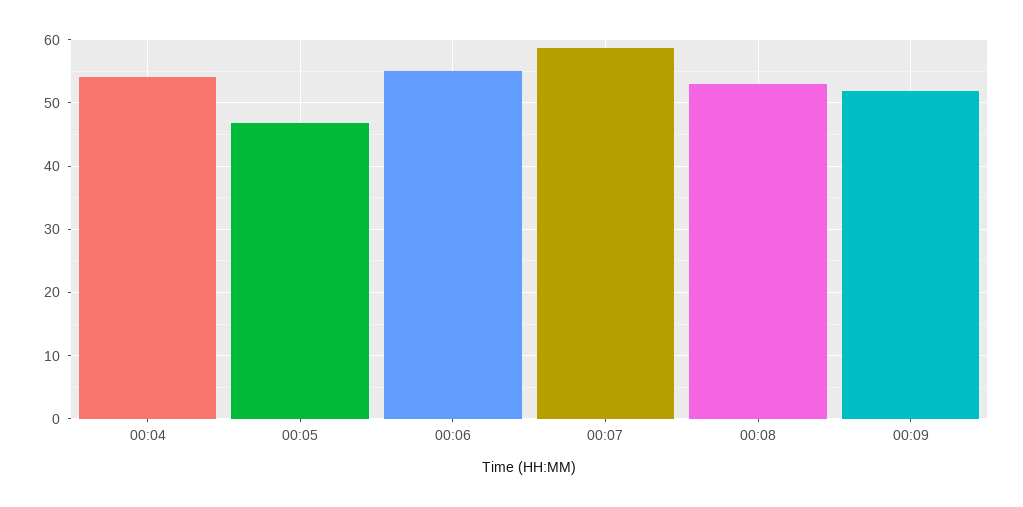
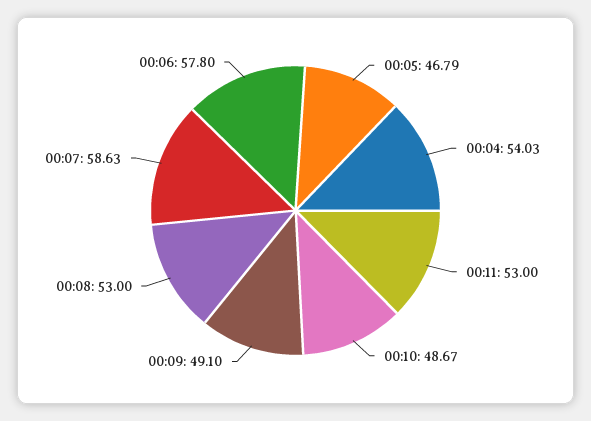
00:06: 55 -> 57.8
00:09: 52 -> 49.1
00:11: none -> 53
00:10: none -> 48.67

